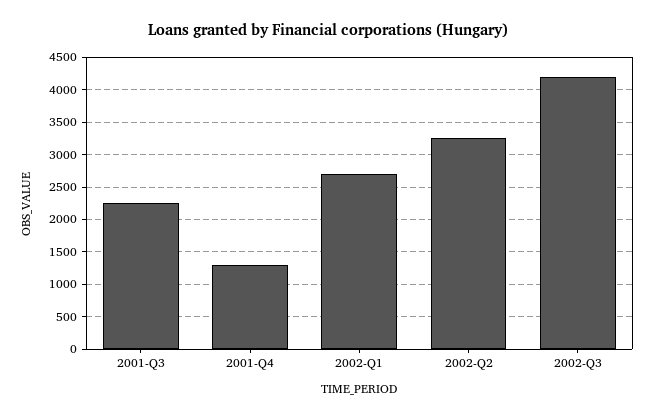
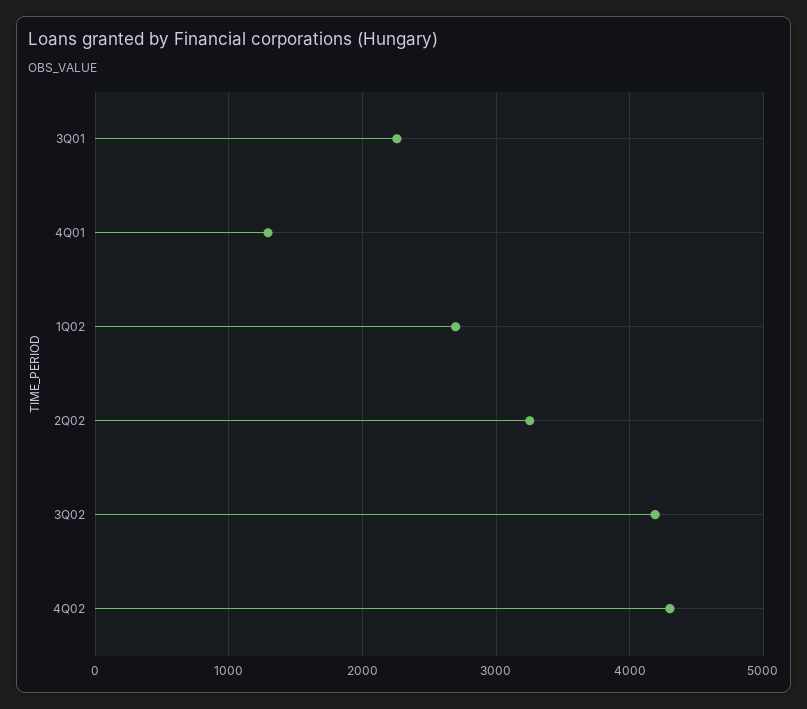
4Q02: none -> 4300

